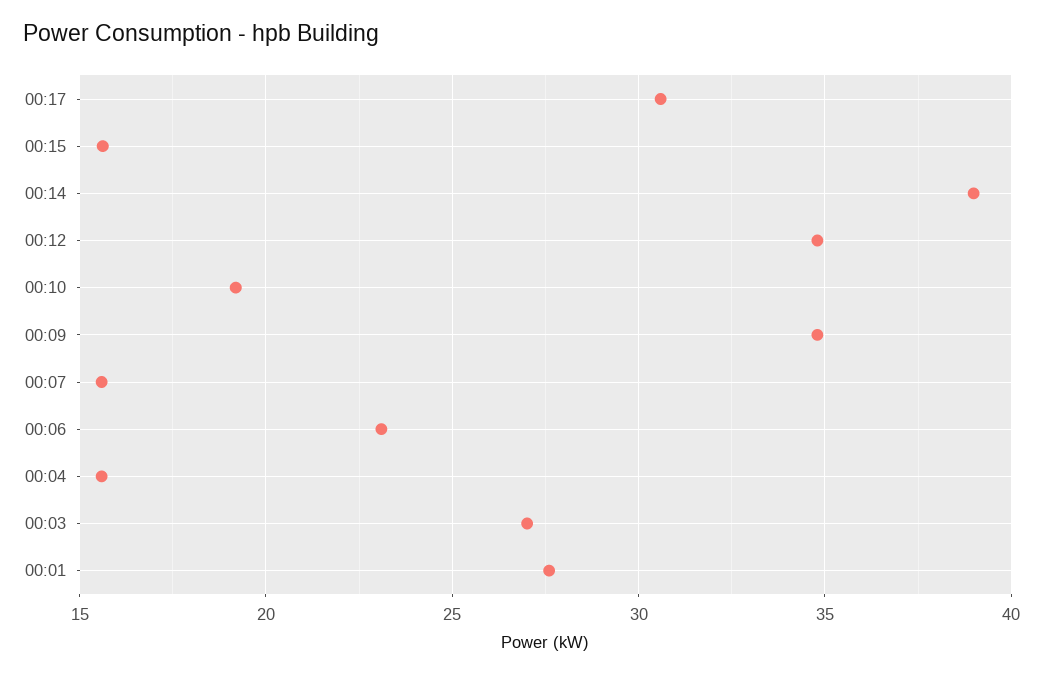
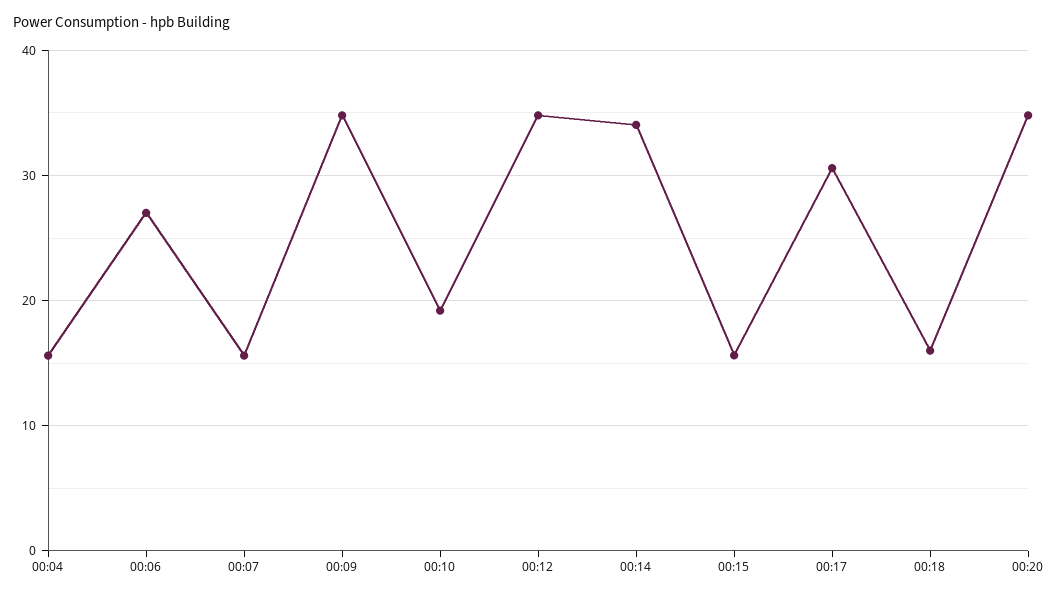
00:14: 39 -> 34
00:06: 23 -> 27
00:03: 27 -> none
00:01: 27.5 -> none
00:18: none -> 16
00:20: none -> 35

